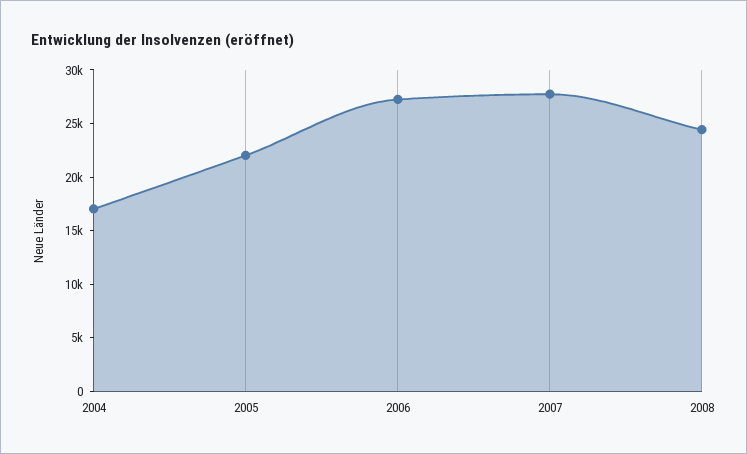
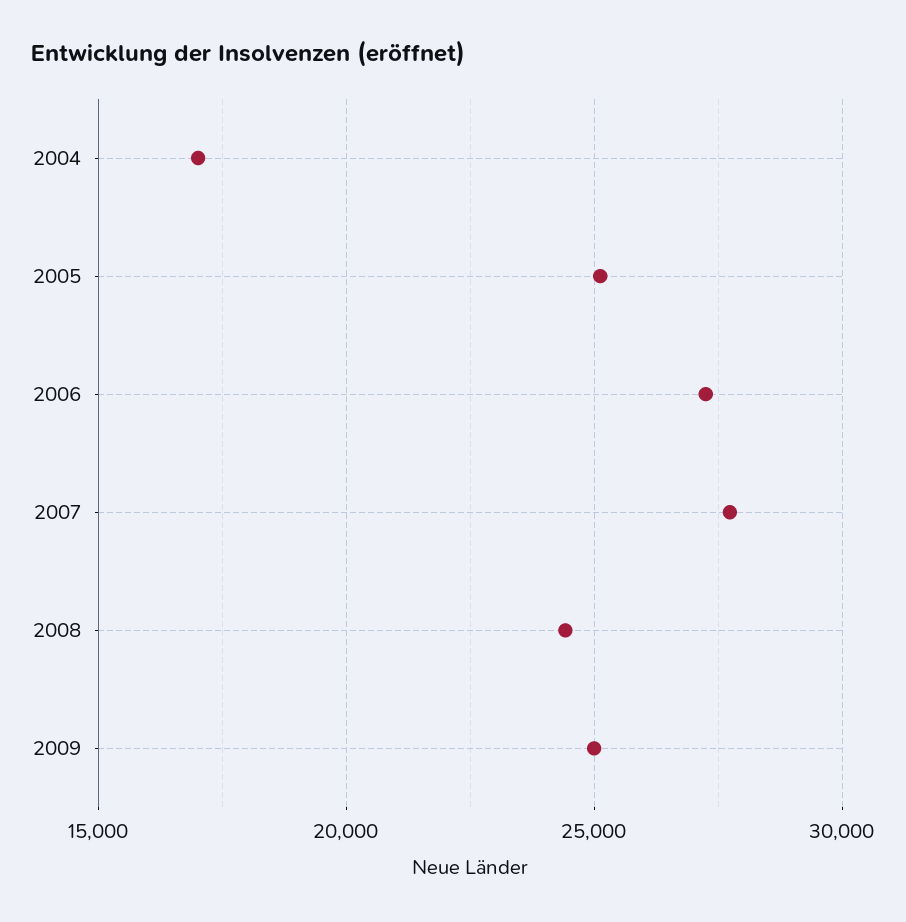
2005: 22000 -> 25000
2009: none -> 25000

